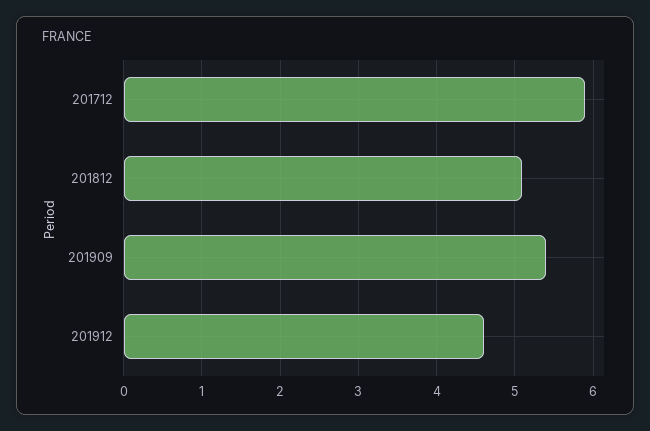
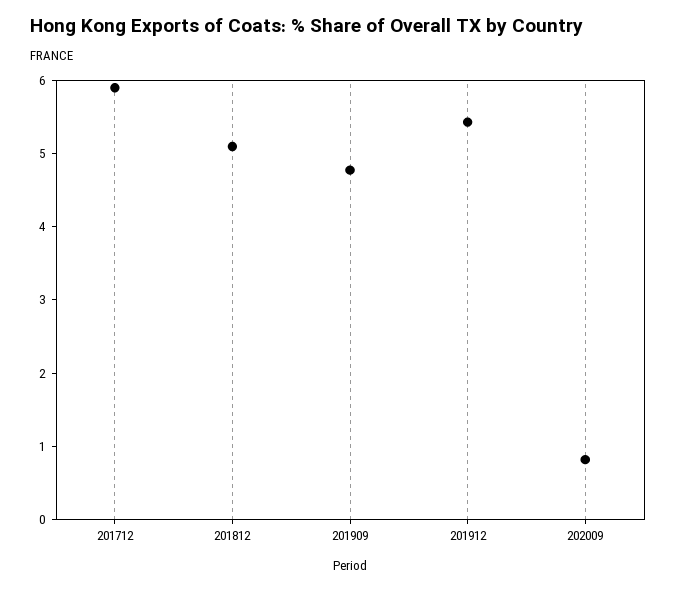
201909: 5.4 -> 4.8
201912: 4.6 -> 5.4
202009: none -> 0.8

